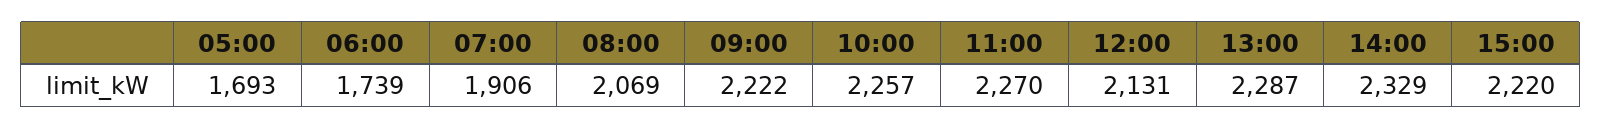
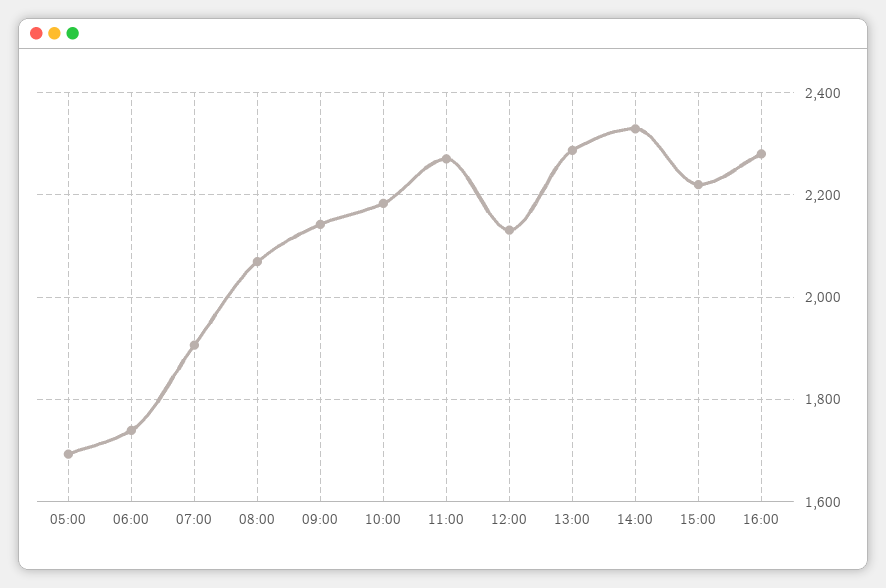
09:00: 2222 -> 2140
10:00: 2257 -> 2180
16:00: none -> 2280

